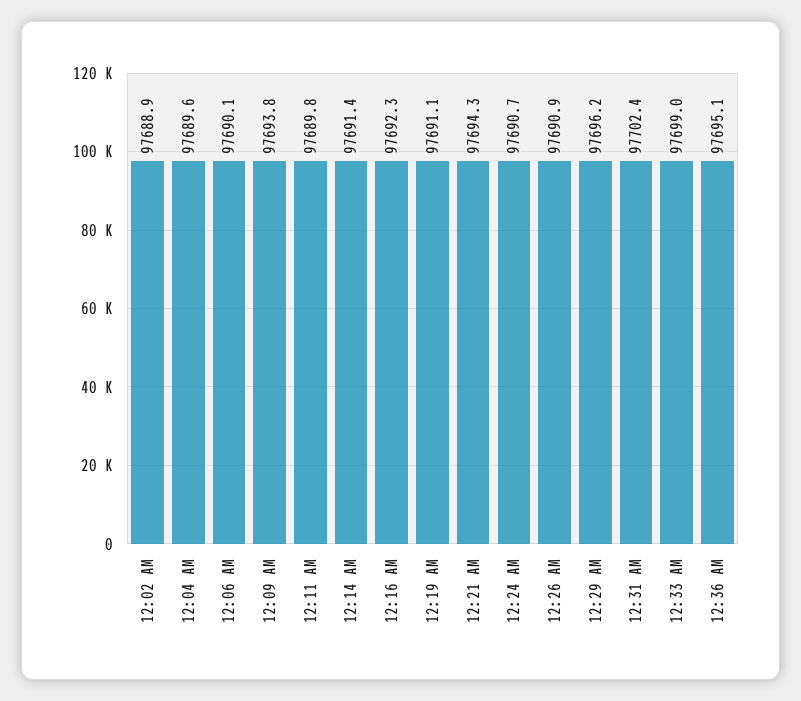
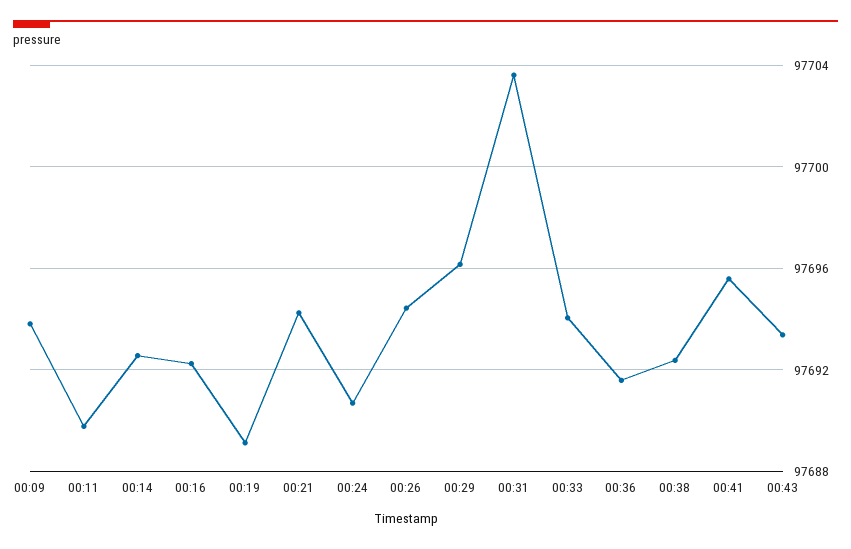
12:02 AM: 97688.9 -> none
12:04 AM: 97689.6 -> none
12:06 AM: 97690.1 -> none
12:14 AM: 97691.4 -> 97692.5
12:19 AM: 97691.1 -> 97689
12:26 AM: 97690.9 -> 97694.5
12:31 AM: 97702.4 -> 97703.5
12:33 AM: 97699 -> 97694
12:36 AM: 97695.1 -> 97691.5
00:38: none -> 97692.5
00:41: none -> 97695.5
00:43: none -> 97693.5

